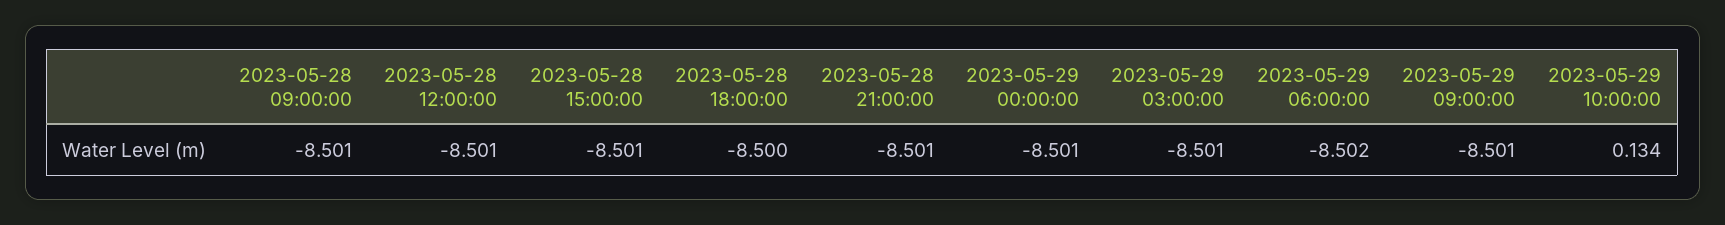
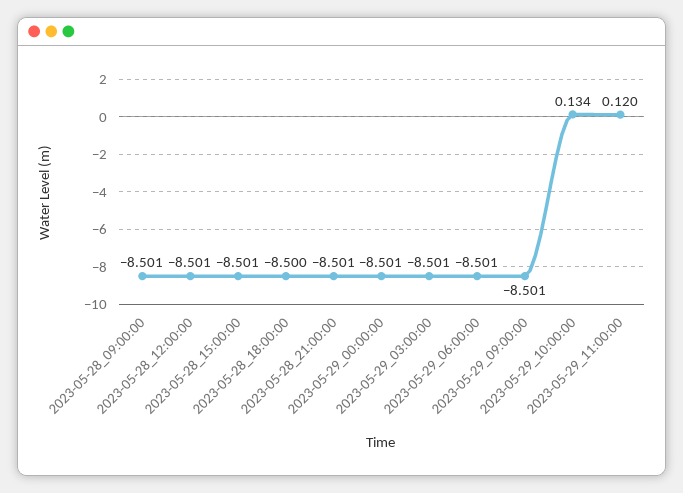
2023-05-29 06:00:00: -8.502 -> -8.501
2023-05-29_11:00:00: none -> 0.12

